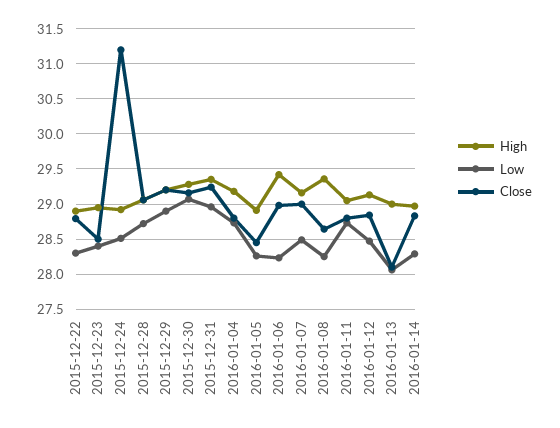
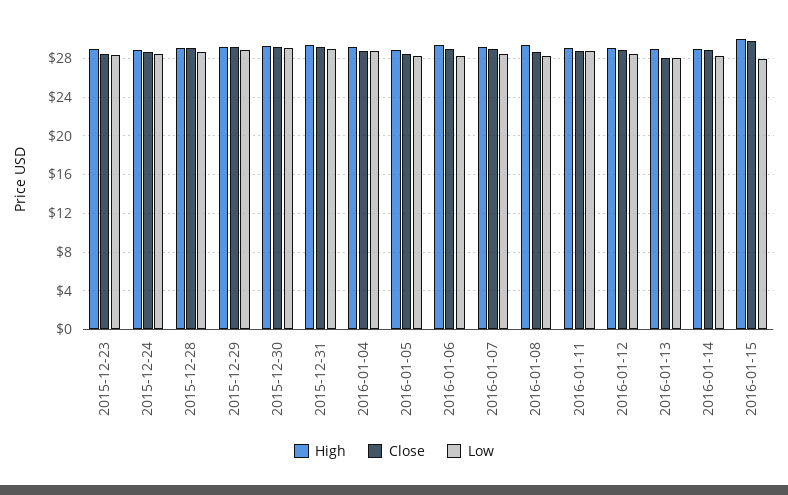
High, 2015-12-22: 28.9 -> none
Low, 2015-12-22: 28.3 -> none
Close, 2015-12-22: 28.8 -> none
Close, 2015-12-24: 31.2 -> 29
High, 2016-01-15: none -> 30
Close, 2016-01-15: none -> 30
Low, 2016-01-15: none -> 28

